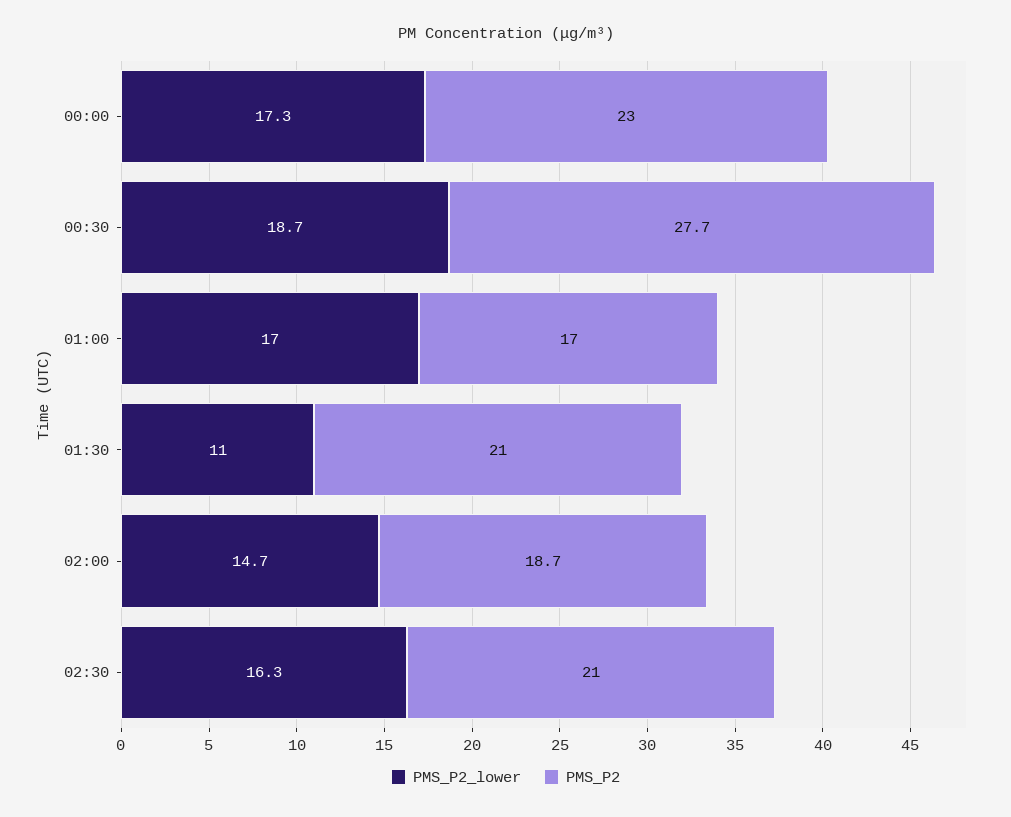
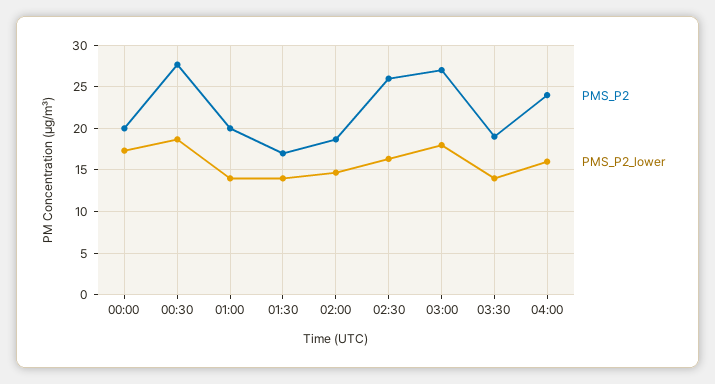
PMS_P2, 00:00: 23 -> 20
PMS_P2_lower, 01:00: 17 -> 14
PMS_P2, 01:00: 17 -> 20
PMS_P2_lower, 01:30: 11 -> 14
PMS_P2, 01:30: 21 -> 17
PMS_P2, 02:30: 21 -> 26
PMS_P2, 03:00: none -> 27
PMS_P2_lower, 03:00: none -> 18
PMS_P2, 03:30: none -> 19
PMS_P2_lower, 03:30: none -> 14
PMS_P2, 04:00: none -> 24
PMS_P2_lower, 04:00: none -> 16

